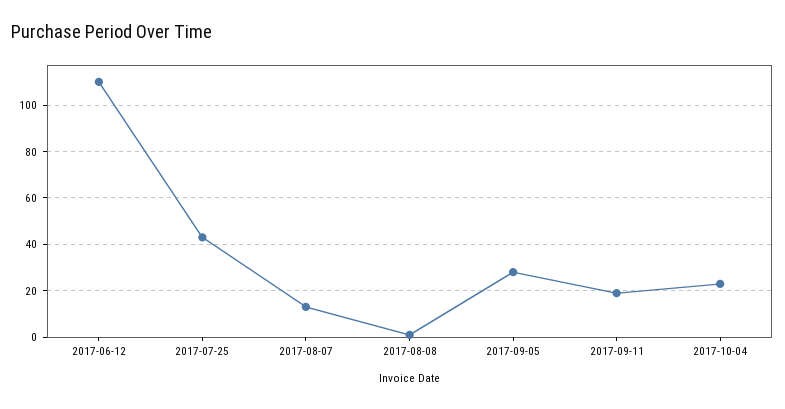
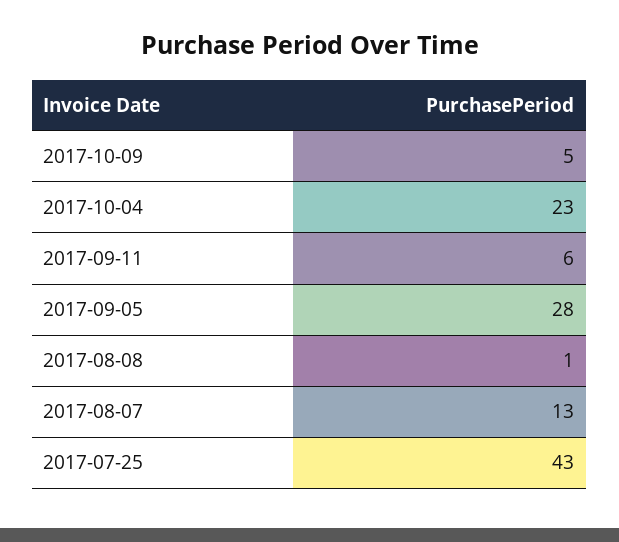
2017-06-12: 110 -> none
2017-09-11: 20 -> 6
2017-10-09: none -> 5

